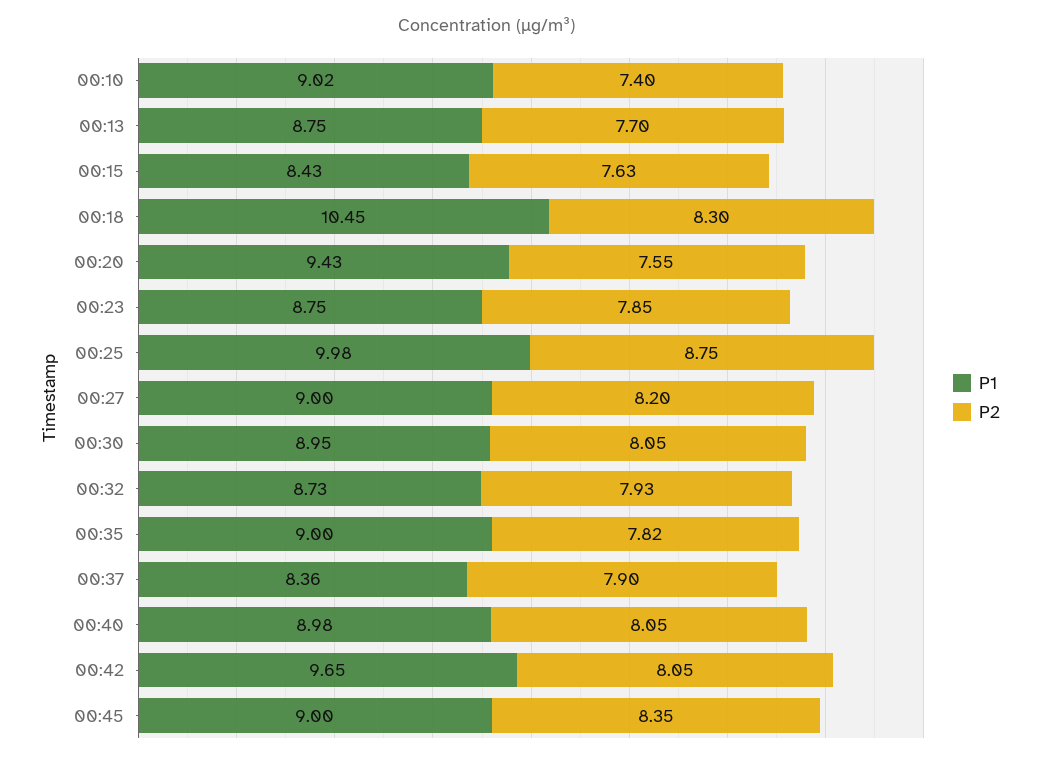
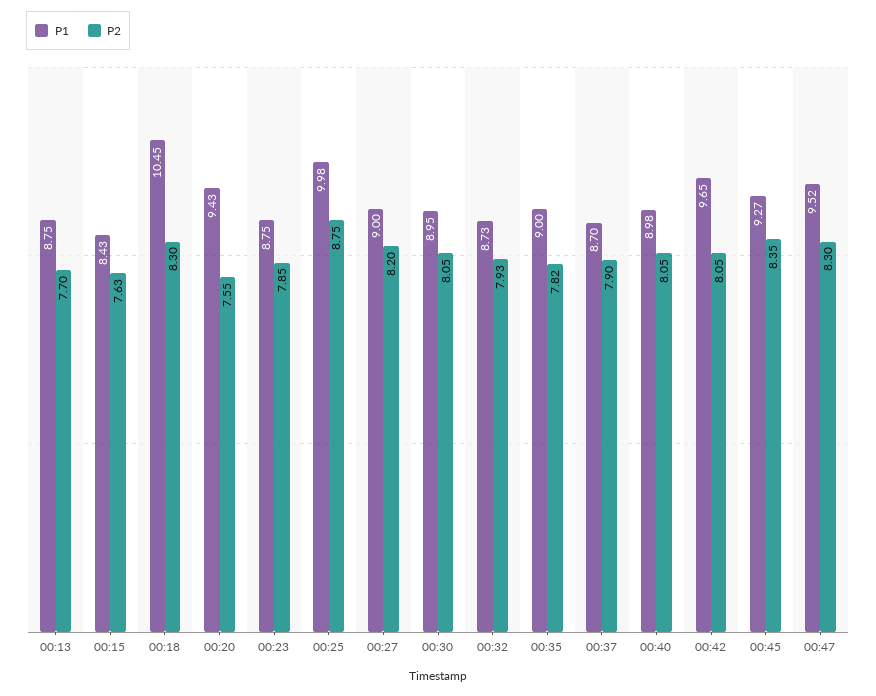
P1, 00:10: 9.02 -> none
P2, 00:10: 7.4 -> none
P1, 00:37: 8.36 -> 8.7
P1, 00:45: 9 -> 9.27
P1, 00:47: none -> 9.52
P2, 00:47: none -> 8.3

